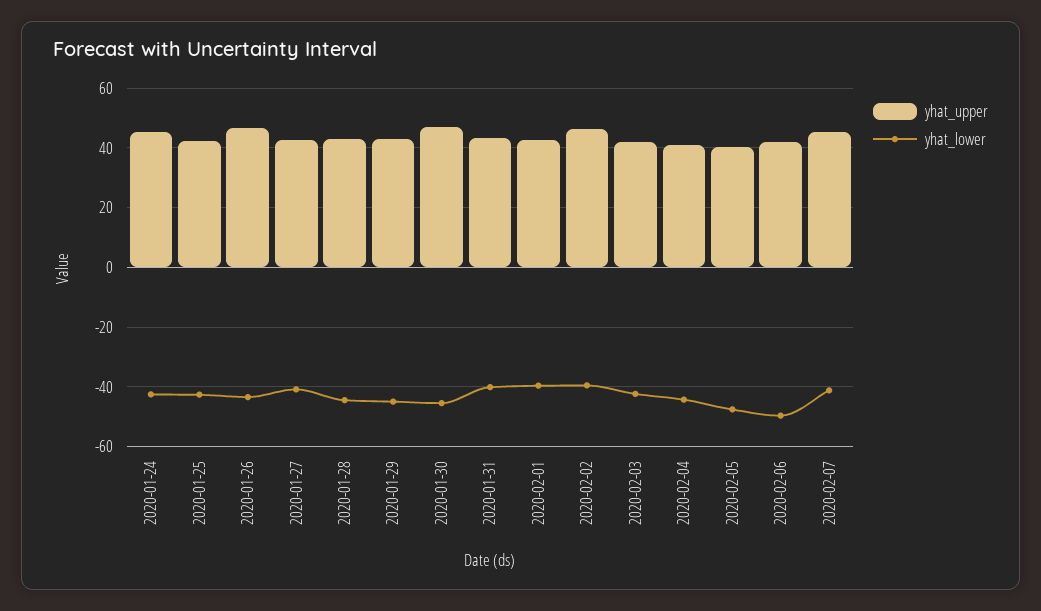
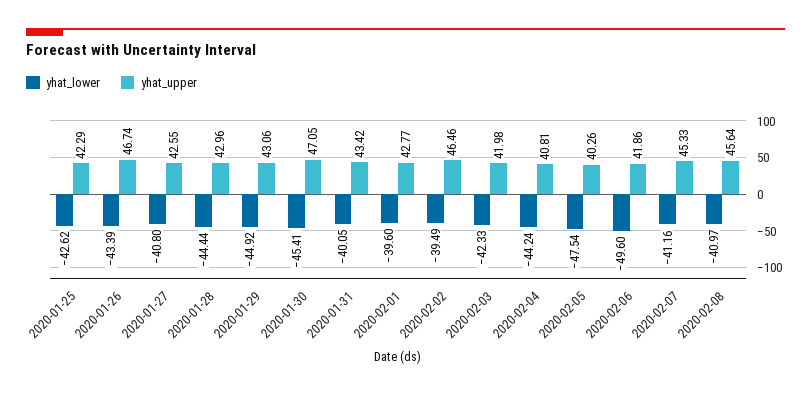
yhat_upper, 2020-01-24: 45 -> none
yhat_lower, 2020-01-24: -42.5 -> none
yhat_lower, 2020-02-08: none -> -40.97
yhat_upper, 2020-02-08: none -> 45.64

